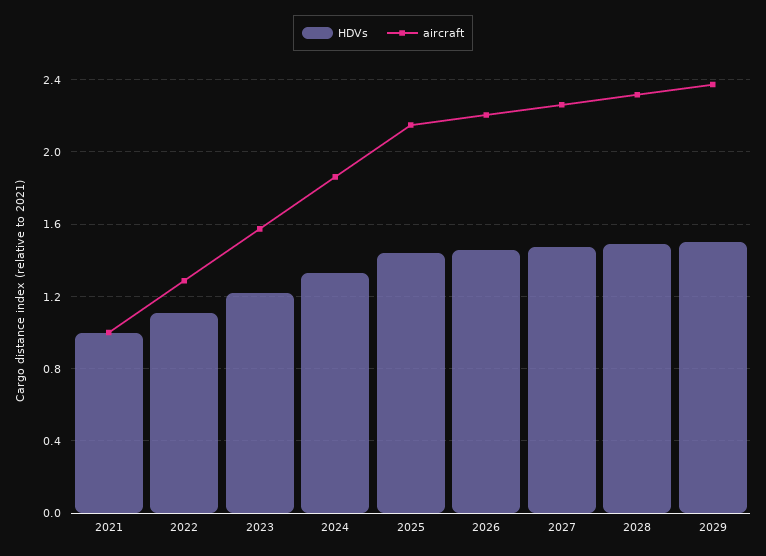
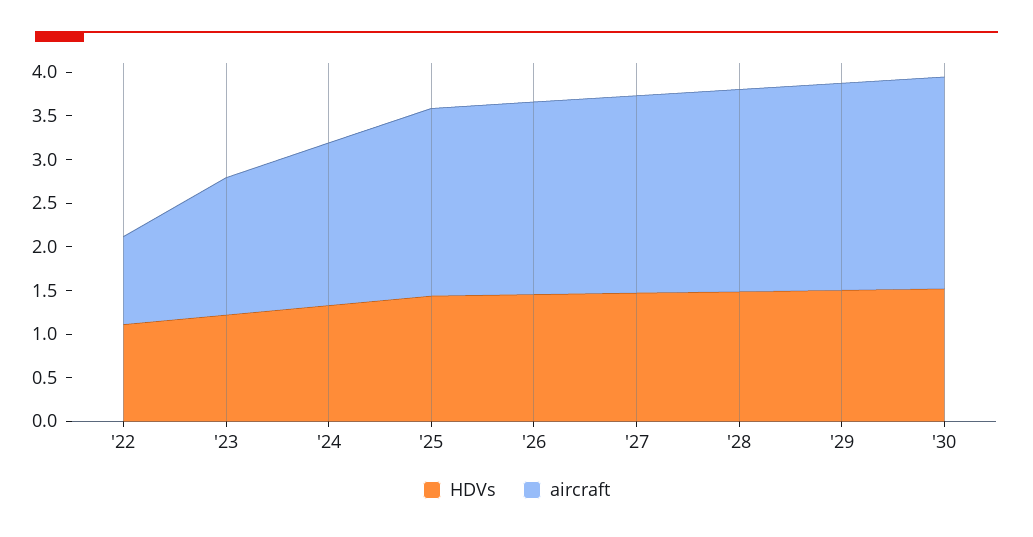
HDVs, 2021: 1 -> none
aircraft, 2021: 1 -> none
aircraft, 2022: 1.3 -> 1
HDVs, '30: none -> 1.5
aircraft, '30: none -> 2.4

